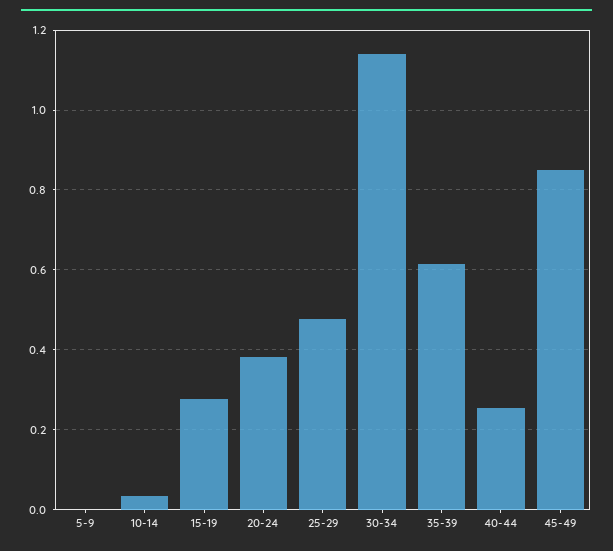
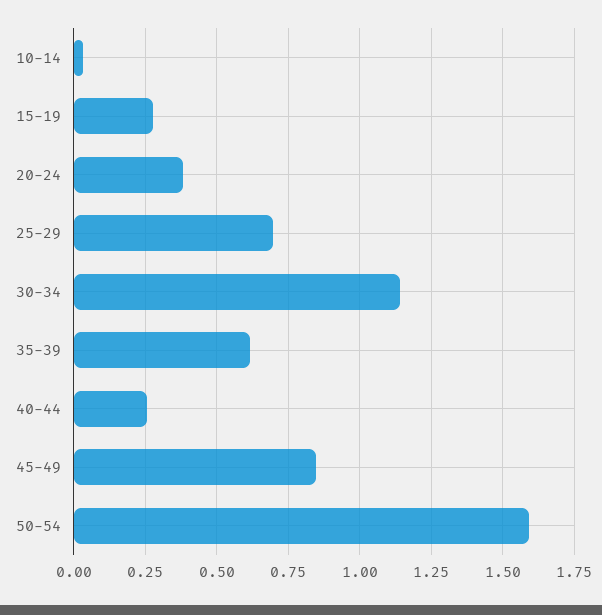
5-9: 0 -> none
25-29: 0.48 -> 0.7
50-54: none -> 1.6

